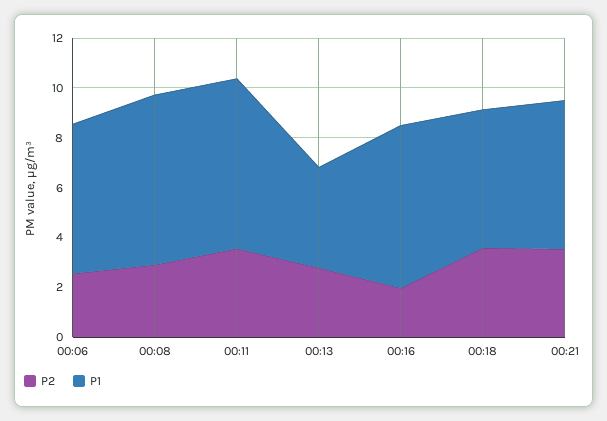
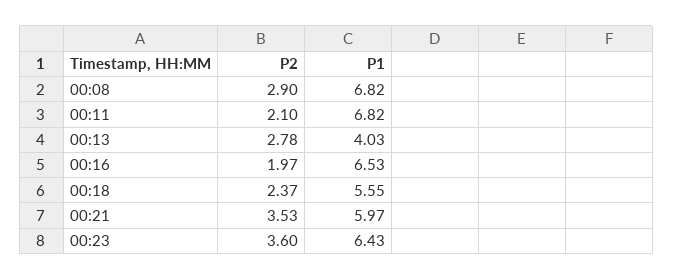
P2, 00:06: 2.5 -> none
P1, 00:06: 6 -> none
P2, 00:11: 3.5 -> 2.1
P2, 00:18: 3.5 -> 2.37
P2, 00:23: none -> 3.6
P1, 00:23: none -> 6.43

